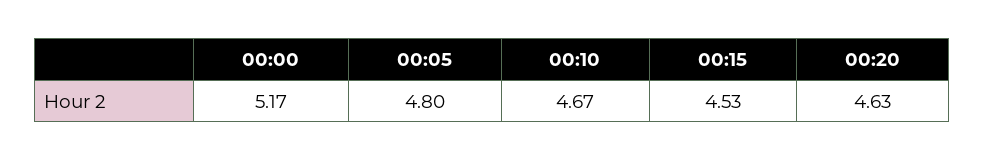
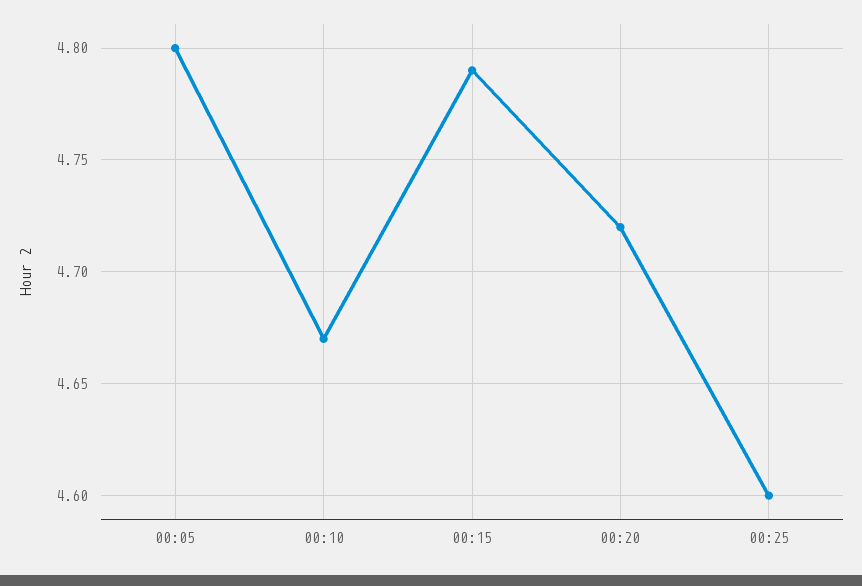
00:00: 5.17 -> none
00:15: 4.53 -> 4.79
00:20: 4.63 -> 4.72
00:25: none -> 4.6

